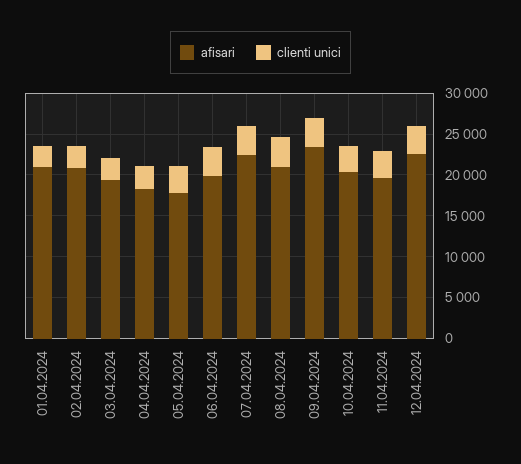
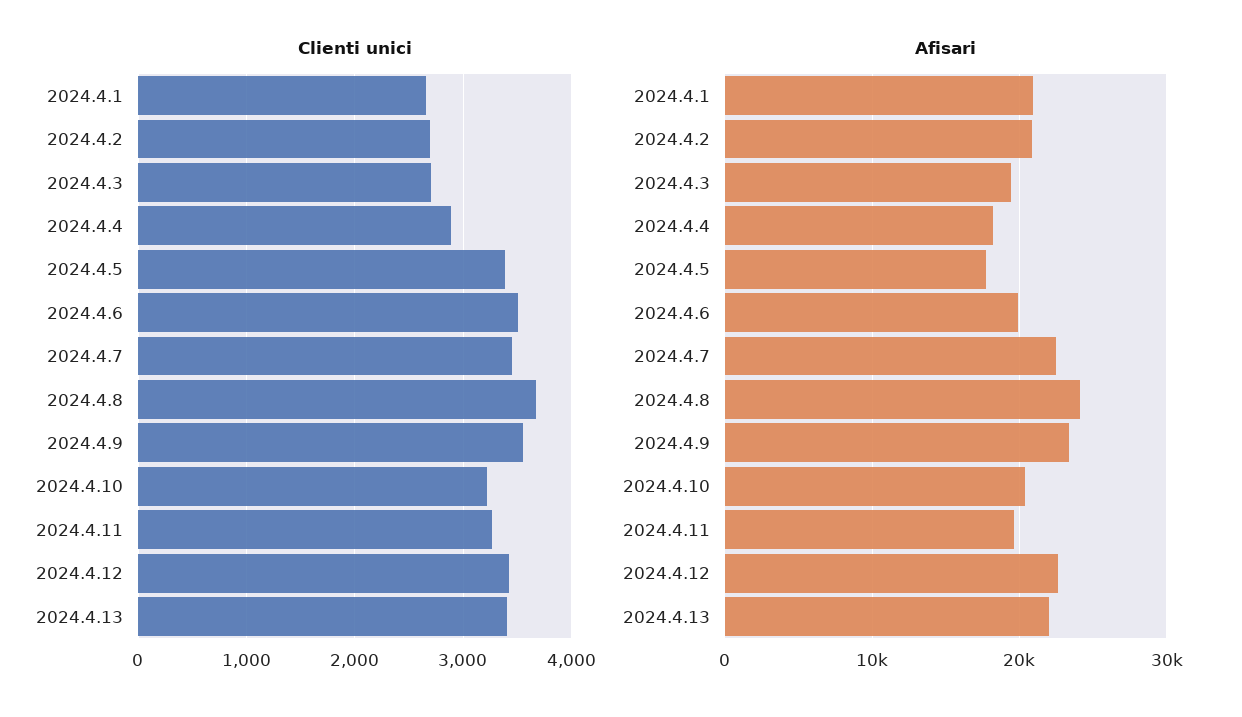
afisari, 08.04.2024: 21000 -> 24000
clienti unici, 2024.4.13: none -> 3400
afisari, 2024.4.13: none -> 22000

